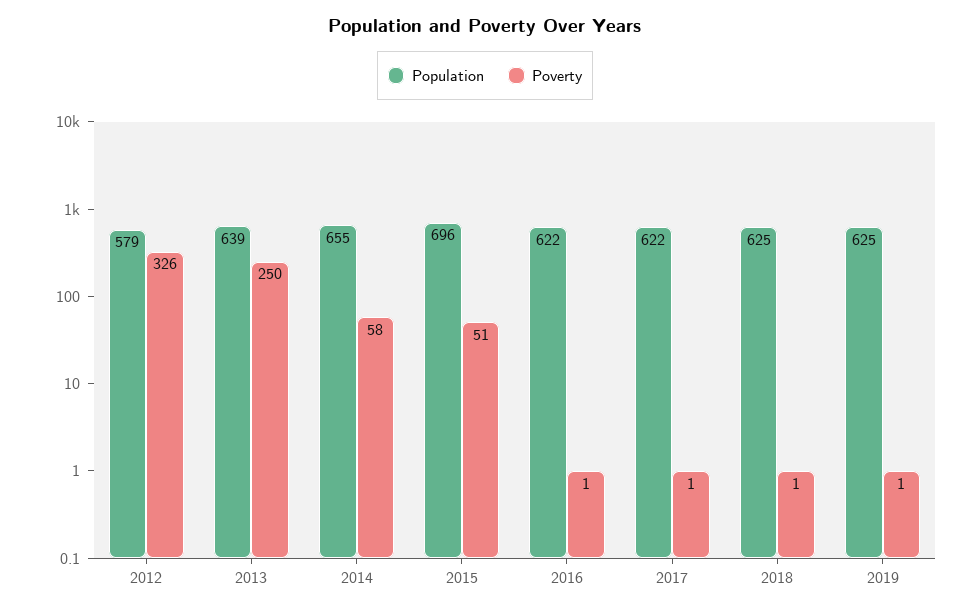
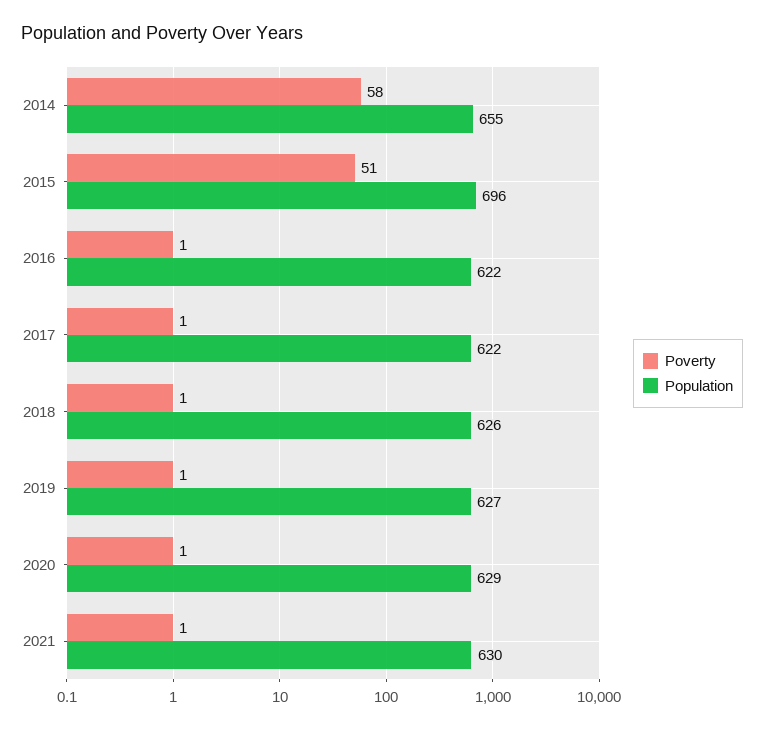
Population, 2012: 579 -> none
Poverty, 2012: 326 -> none
Population, 2013: 639 -> none
Poverty, 2013: 250 -> none
Population, 2018: 625 -> 626
Population, 2019: 625 -> 627
Poverty, 2020: none -> 1
Population, 2020: none -> 629
Poverty, 2021: none -> 1
Population, 2021: none -> 630

